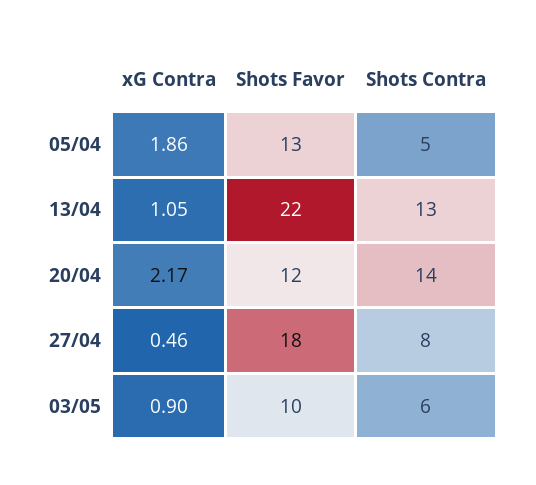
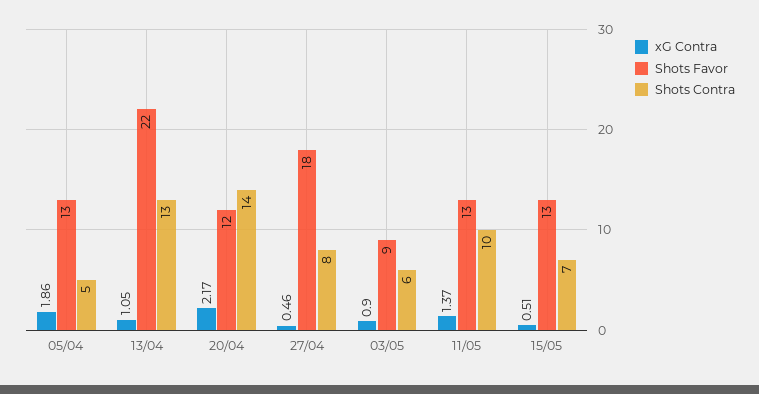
Shots Favor, 03/05: 10 -> 9
xG Contra, 11/05: none -> 1.37
Shots Favor, 11/05: none -> 13
Shots Contra, 11/05: none -> 10
xG Contra, 15/05: none -> 0.51
Shots Favor, 15/05: none -> 13
Shots Contra, 15/05: none -> 7

